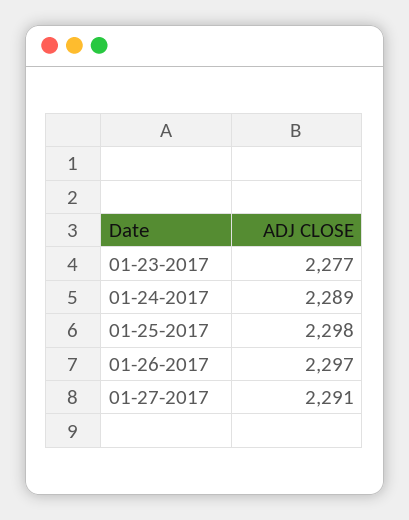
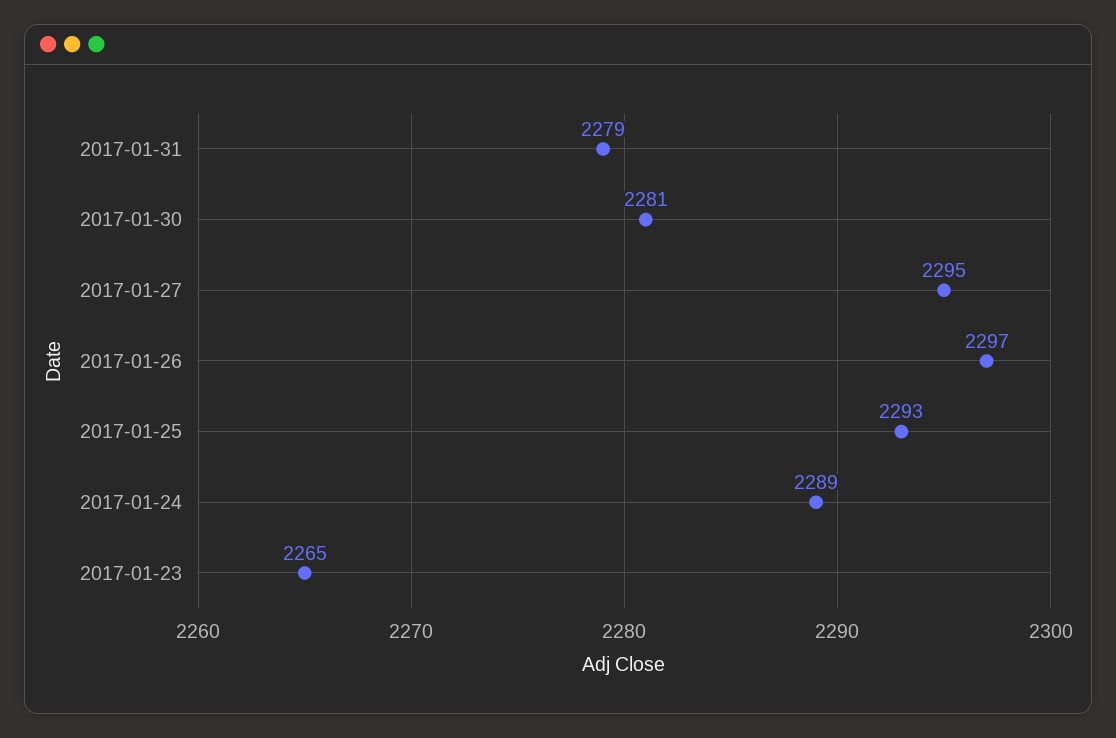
01-23-2017: 2277 -> 2265
01-25-2017: 2298 -> 2293
01-27-2017: 2291 -> 2295
2017-01-31: none -> 2279
2017-01-30: none -> 2281

